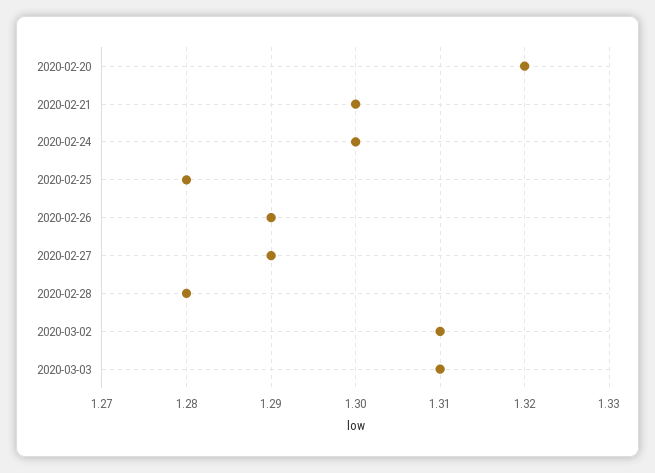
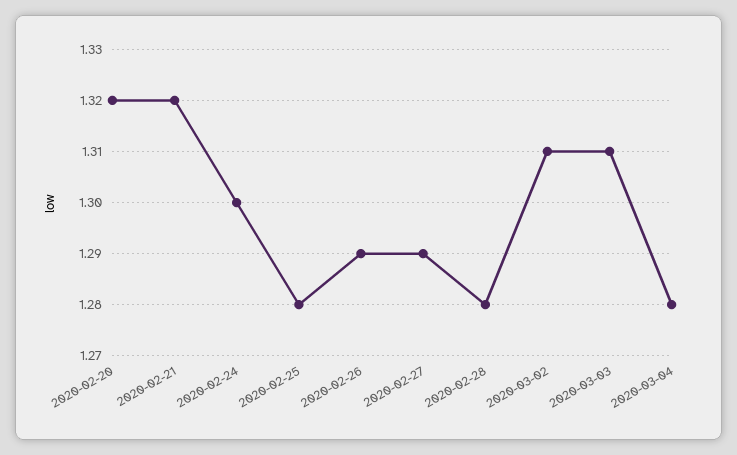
2020-02-21: 1.3 -> 1.32
2020-03-04: none -> 1.28

